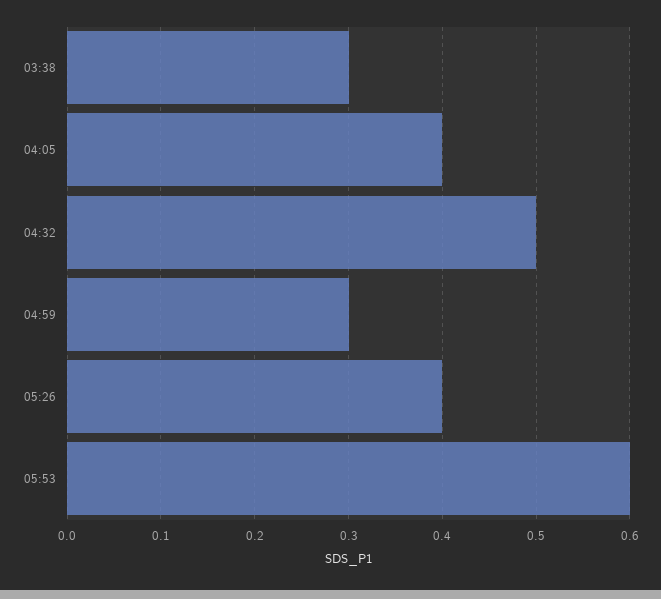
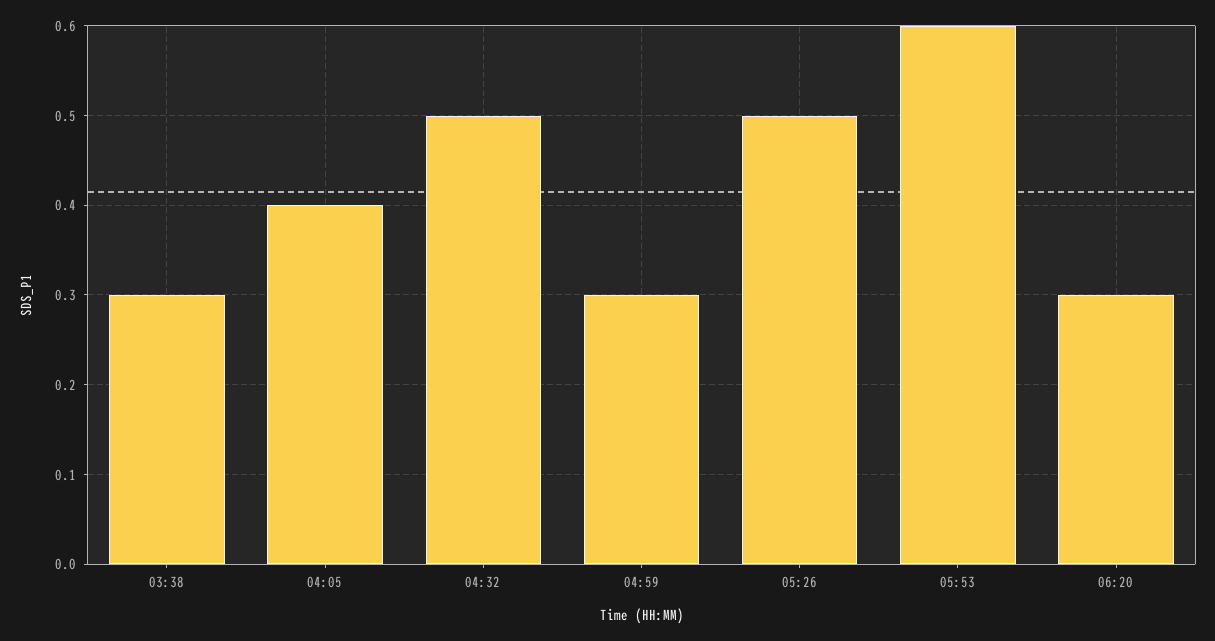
05:26: 0.4 -> 0.5
06:20: none -> 0.3

